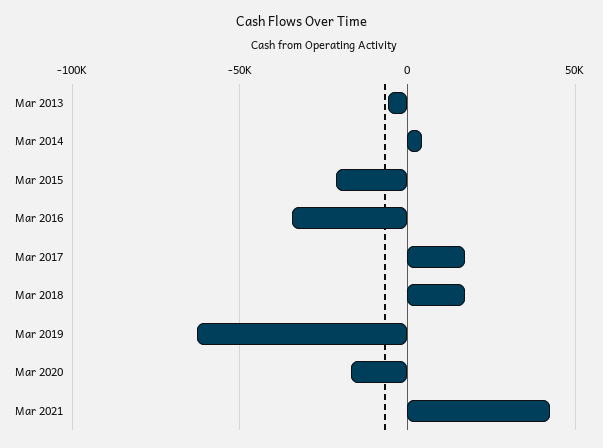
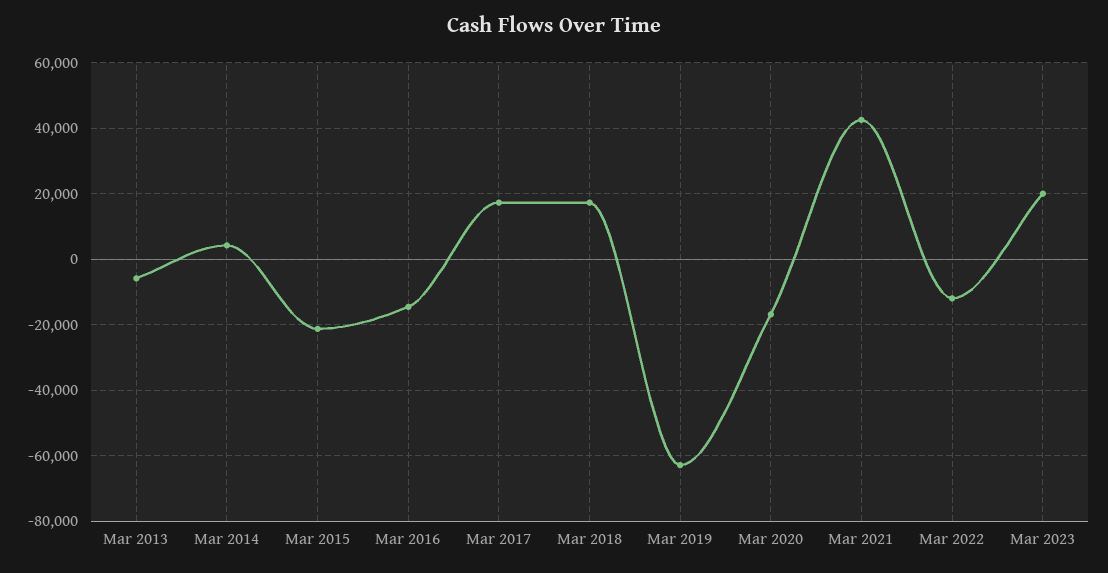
Mar 2016: -35000 -> -14000
Mar 2022: none -> -12000
Mar 2023: none -> 20000

